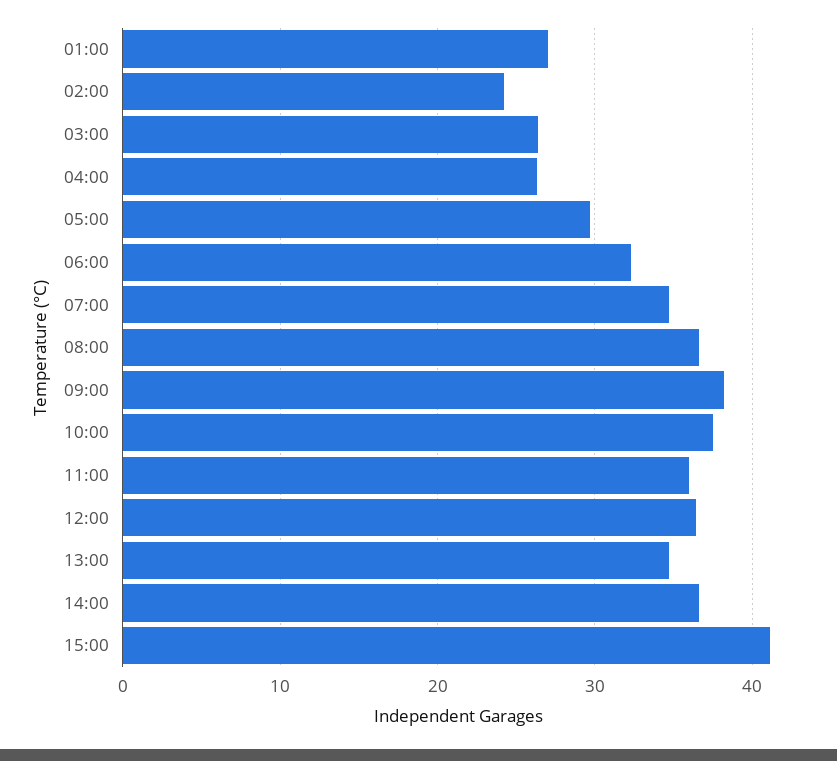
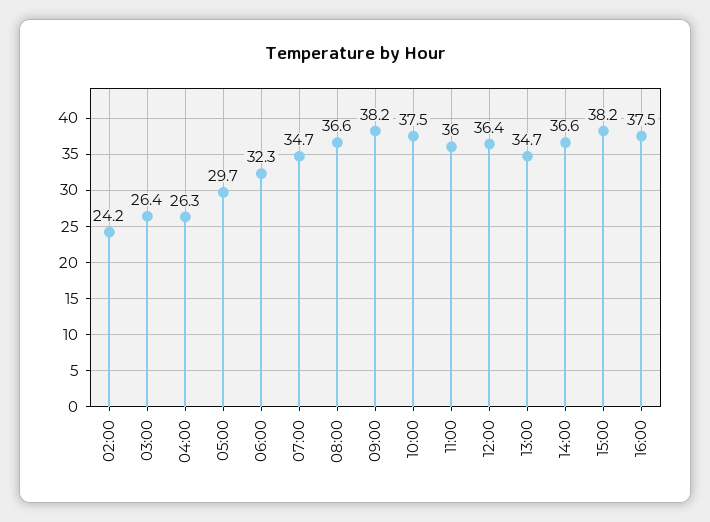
01:00: 27 -> none
15:00: 41 -> 38.2
16:00: none -> 37.5

